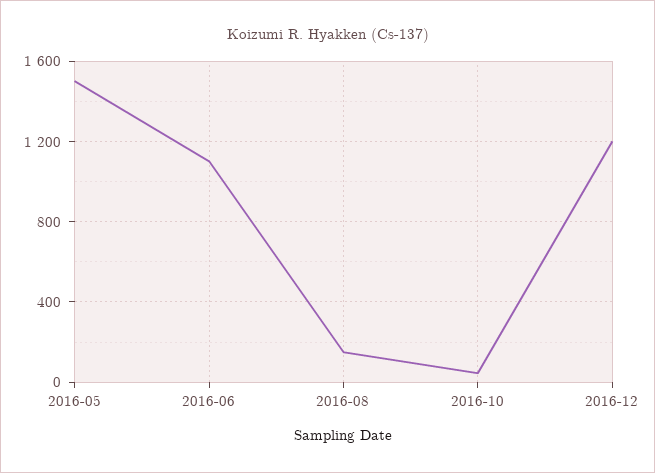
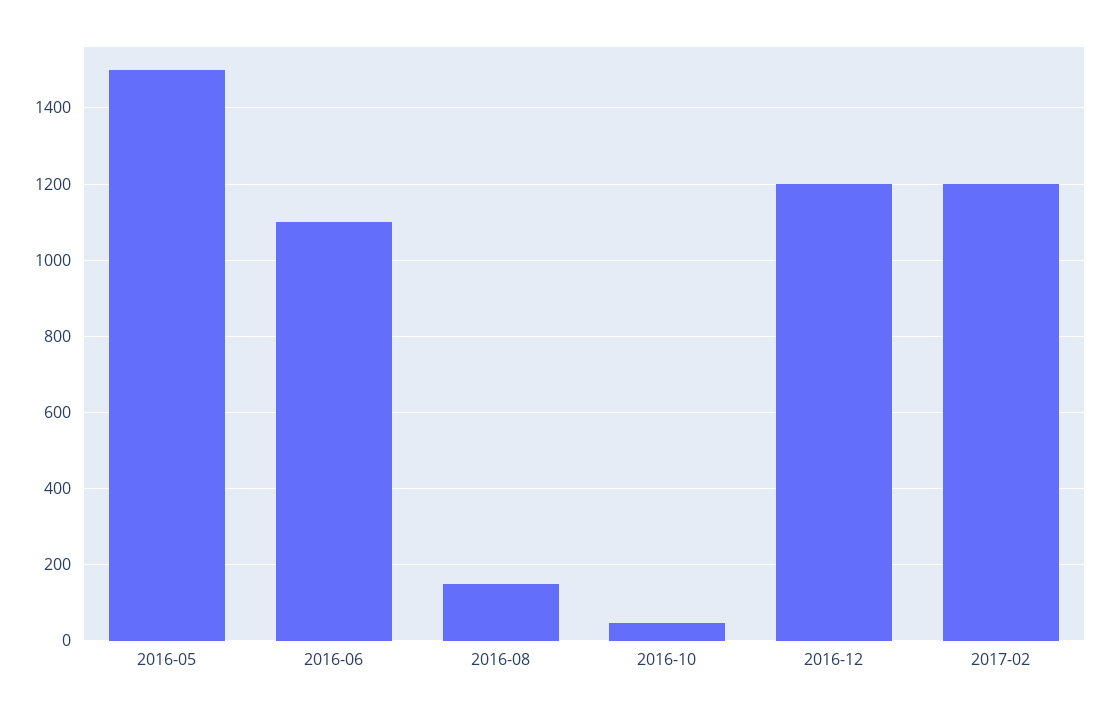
2017-02: none -> 1200

